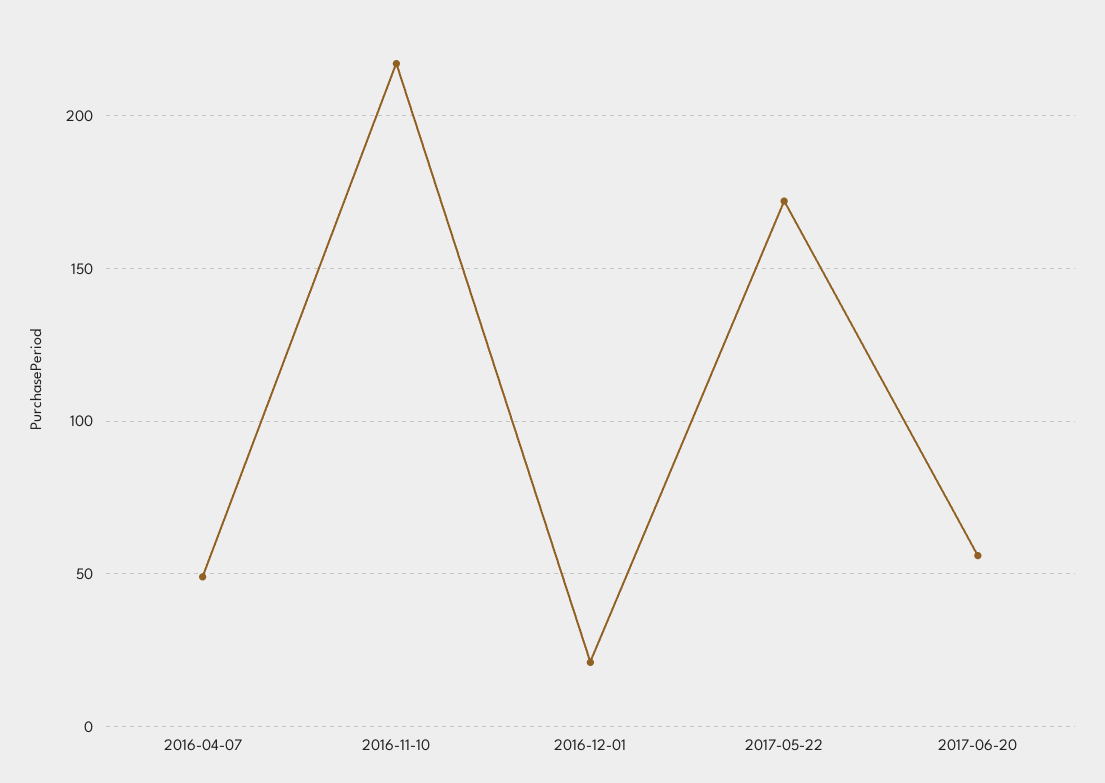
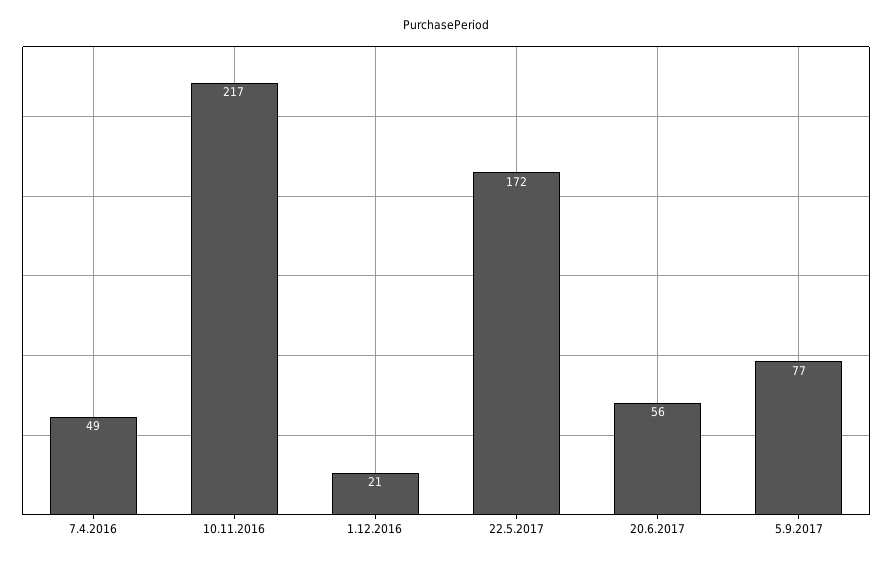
5.9.2017: none -> 77

